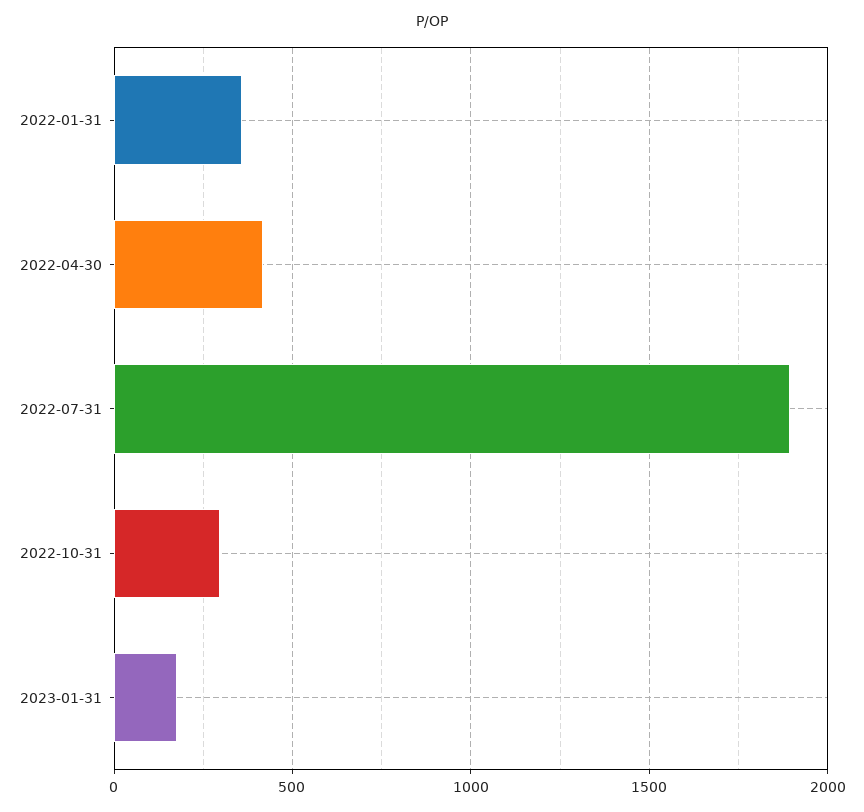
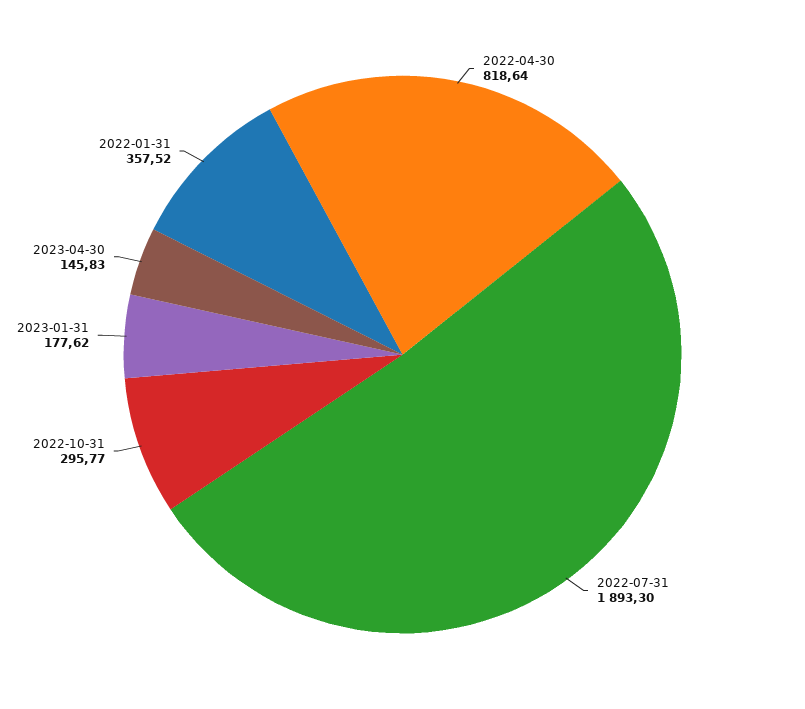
2022-04-30: 400 -> 818.64
2023-04-30: none -> 145.83

